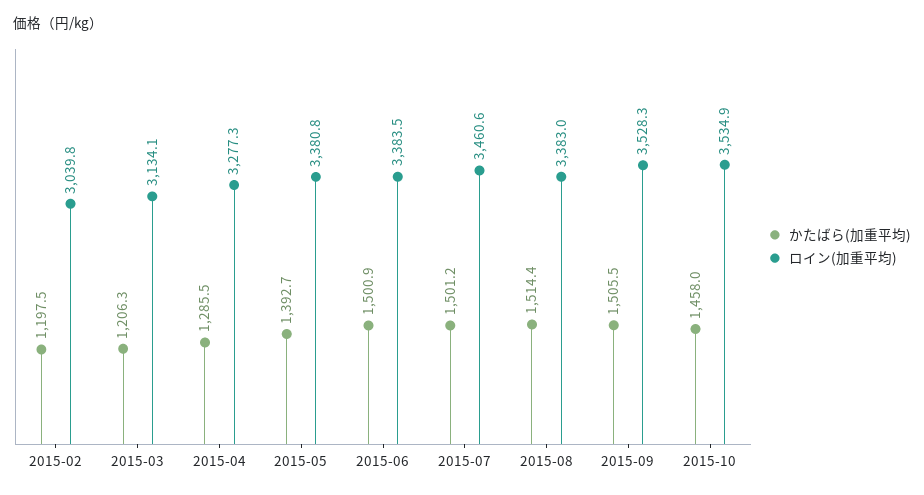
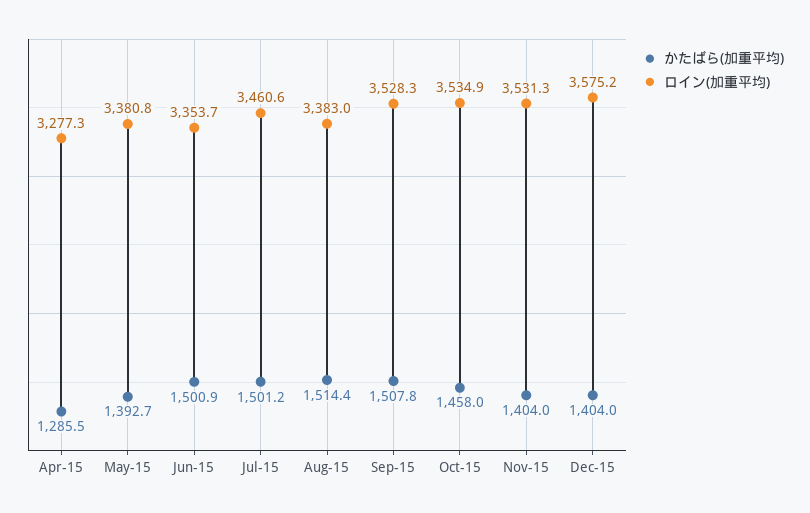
かたばら(加重平均), 2015-02: 1197.5 -> none
ロイン(加重平均), 2015-02: 3039.8 -> none
かたばら(加重平均), 2015-03: 1206.3 -> none
ロイン(加重平均), 2015-03: 3134.1 -> none
ロイン(加重平均), 2015-06: 3383.5 -> 3353.7
かたばら(加重平均), 2015-09: 1505.5 -> 1507.8
かたばら(加重平均), Nov-15: none -> 1404
ロイン(加重平均), Nov-15: none -> 3531.3
かたばら(加重平均), Dec-15: none -> 1404
ロイン(加重平均), Dec-15: none -> 3575.2

